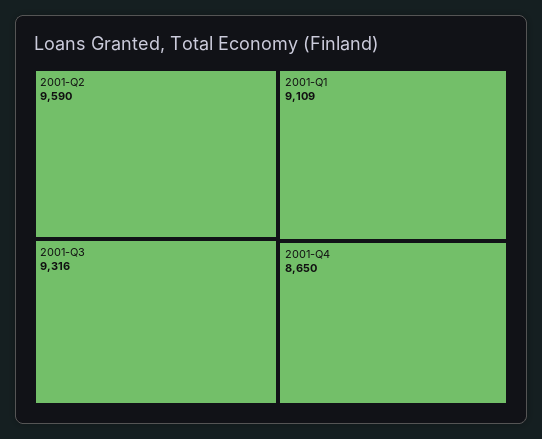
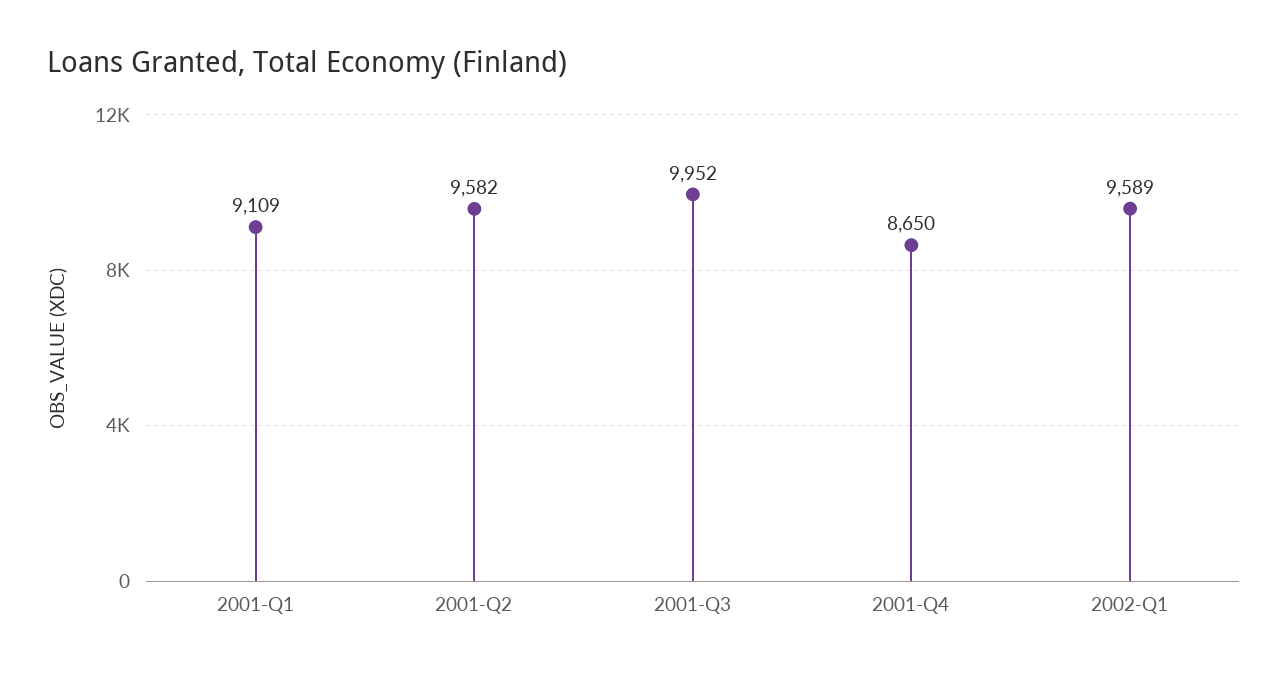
2001-Q2: 9590 -> 9582
2001-Q3: 9316 -> 9952
2002-Q1: none -> 9589

